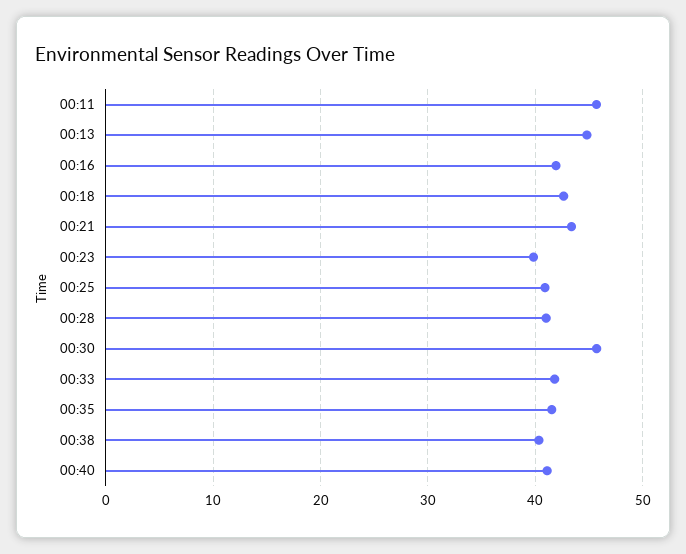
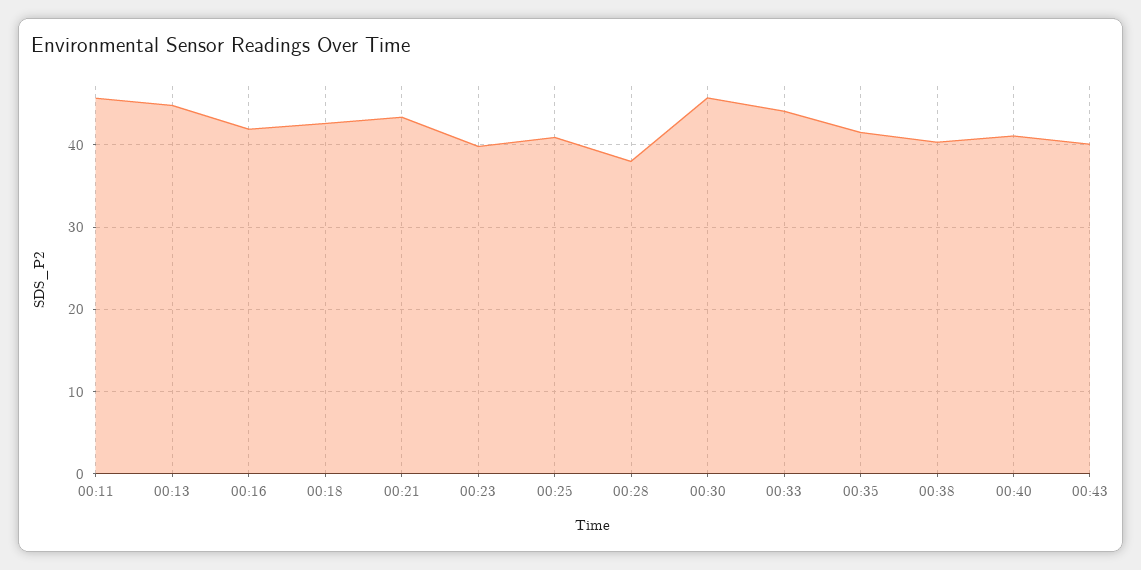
00:28: 41 -> 38
00:33: 42 -> 44
00:43: none -> 40

